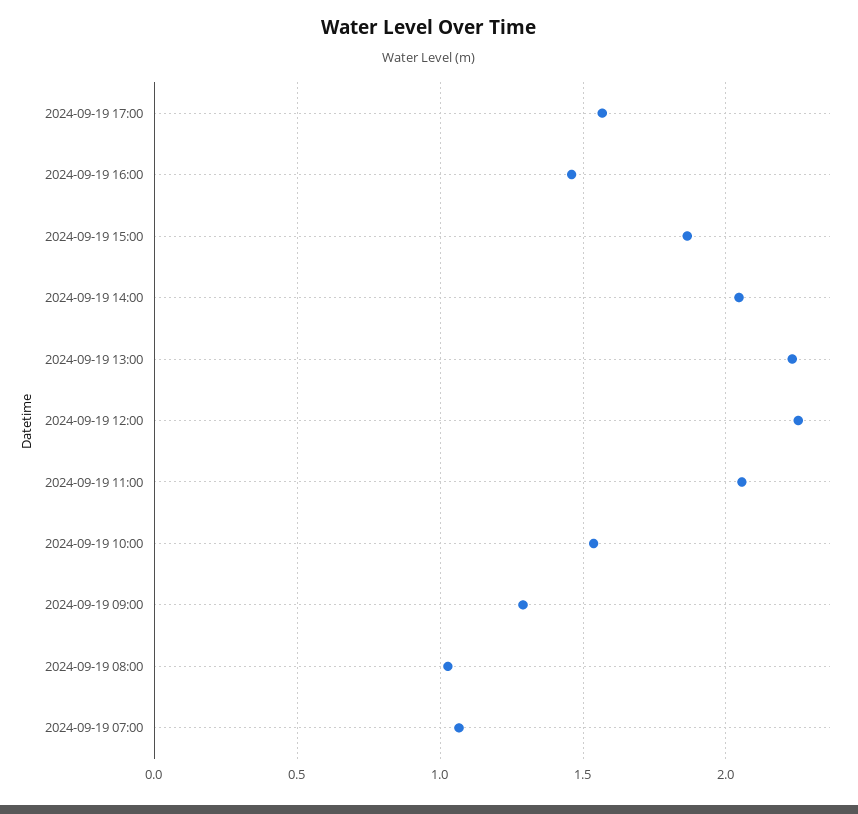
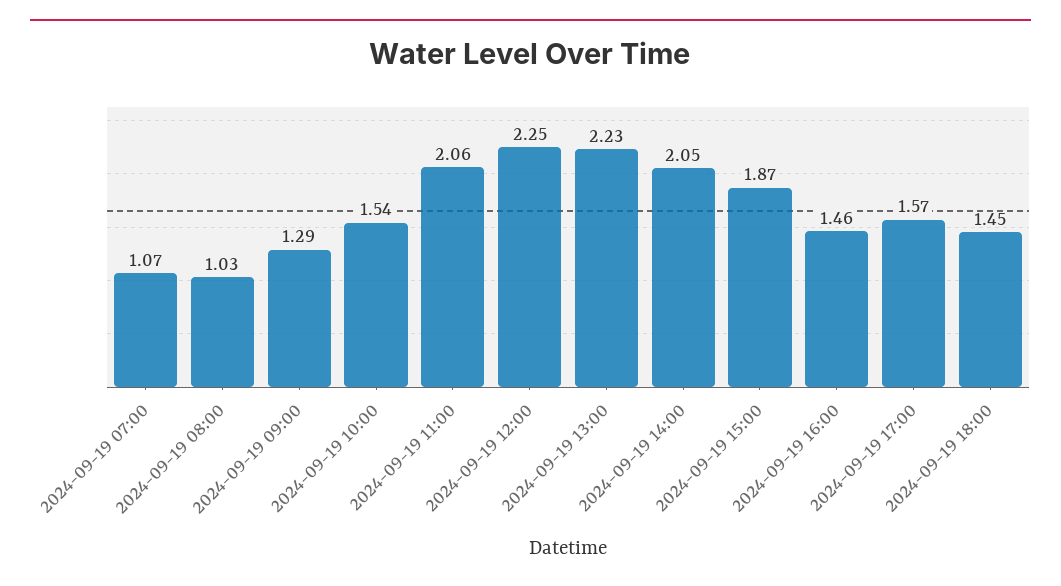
2024-09-19 18:00: none -> 1.45

